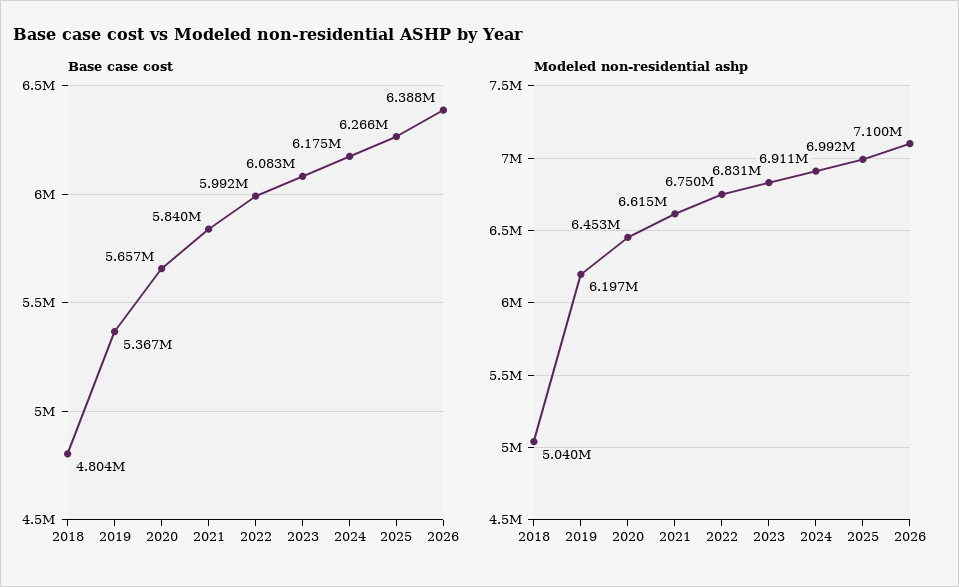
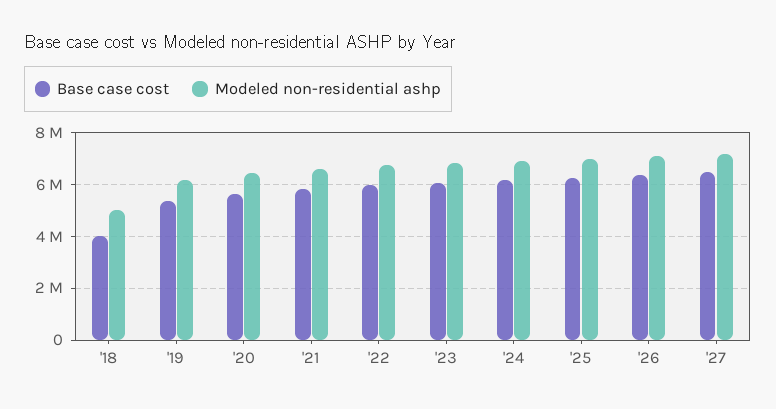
Base case cost, 2018: 4804000 -> 4000000
Base case cost, '27: none -> 6500000
Modeled non-residential ashp, '27: none -> 7250000

